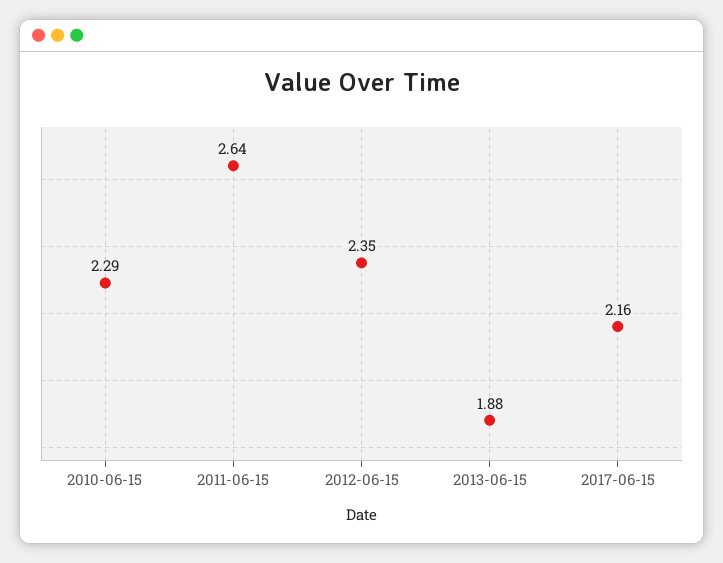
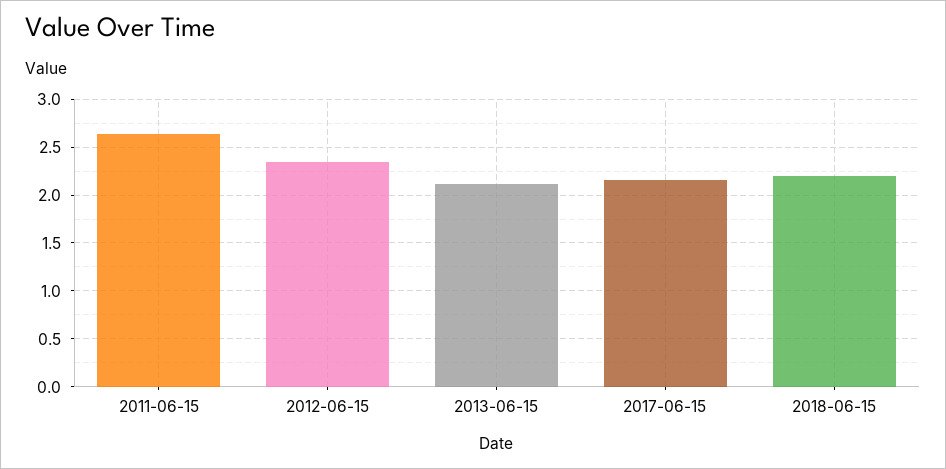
2010-06-15: 2.29 -> none
2013-06-15: 1.88 -> 2.1
2018-06-15: none -> 2.2

